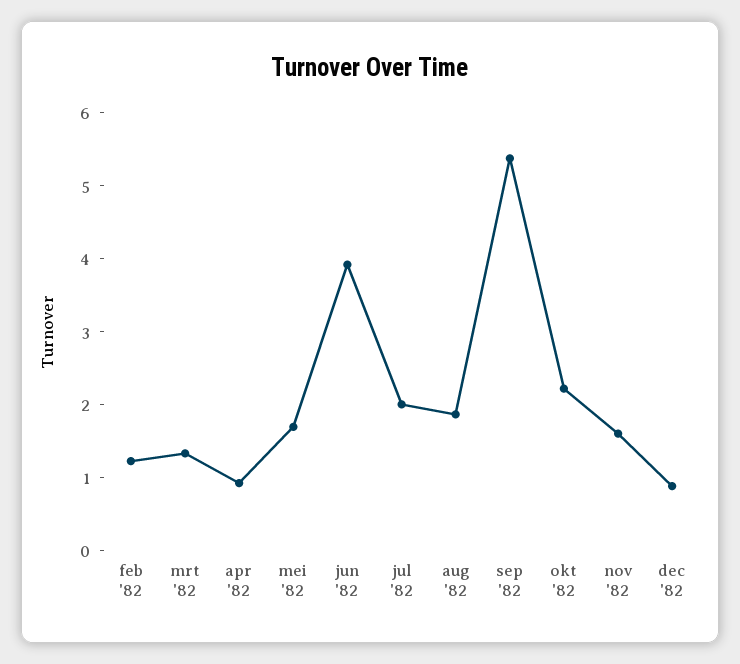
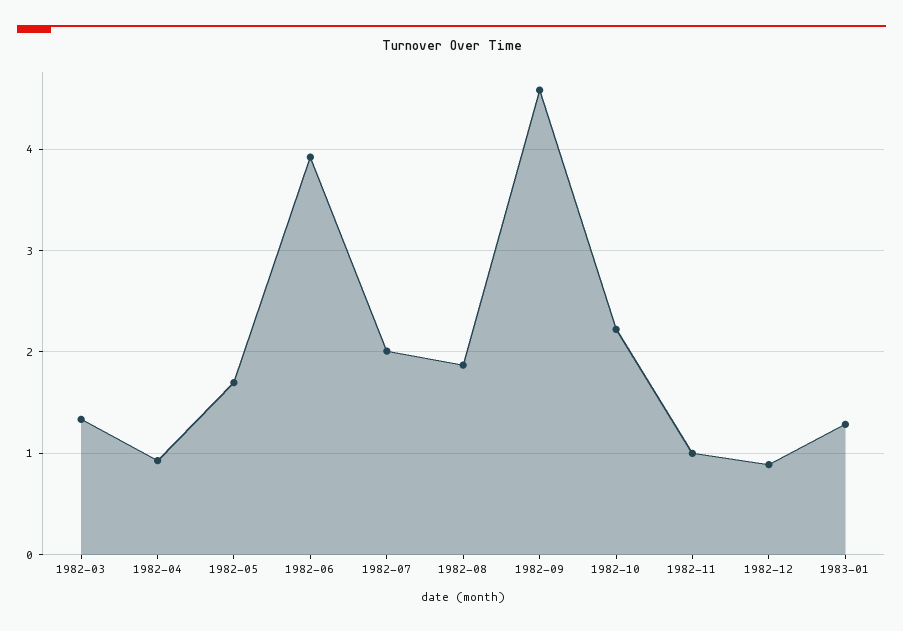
feb '82: 1.2 -> none
sep '82: 5.4 -> 4.6
nov '82: 1.6 -> 1
1983-01: none -> 1.3

